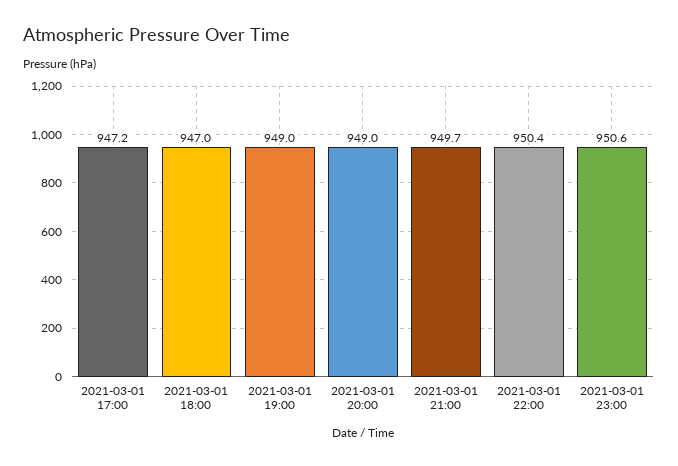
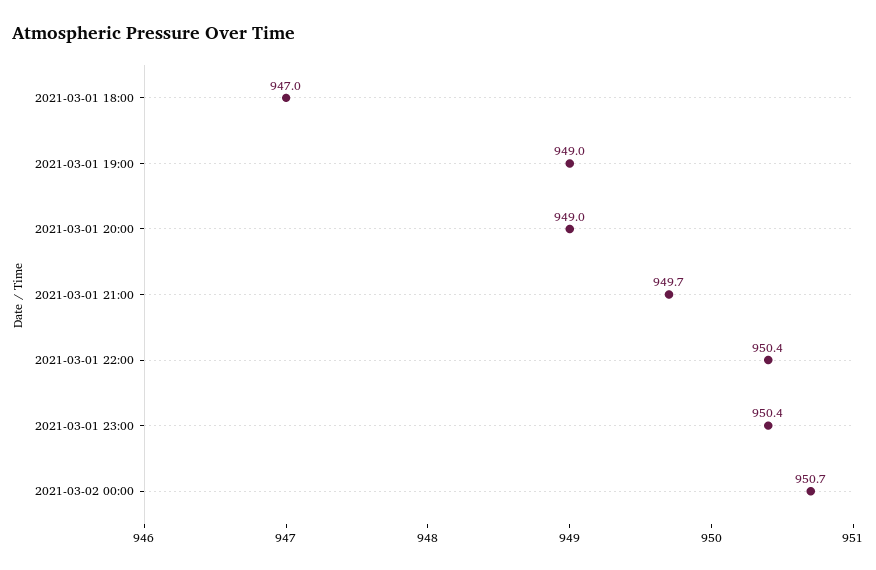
2021-03-01 17:00: 947.2 -> none
2021-03-01 23:00: 950.6 -> 950.4
2021-03-02 00:00: none -> 950.7

